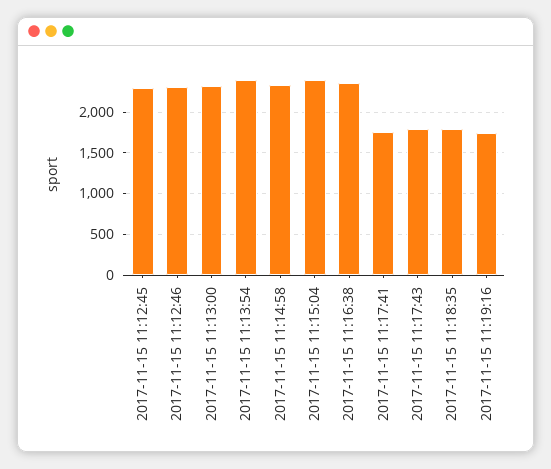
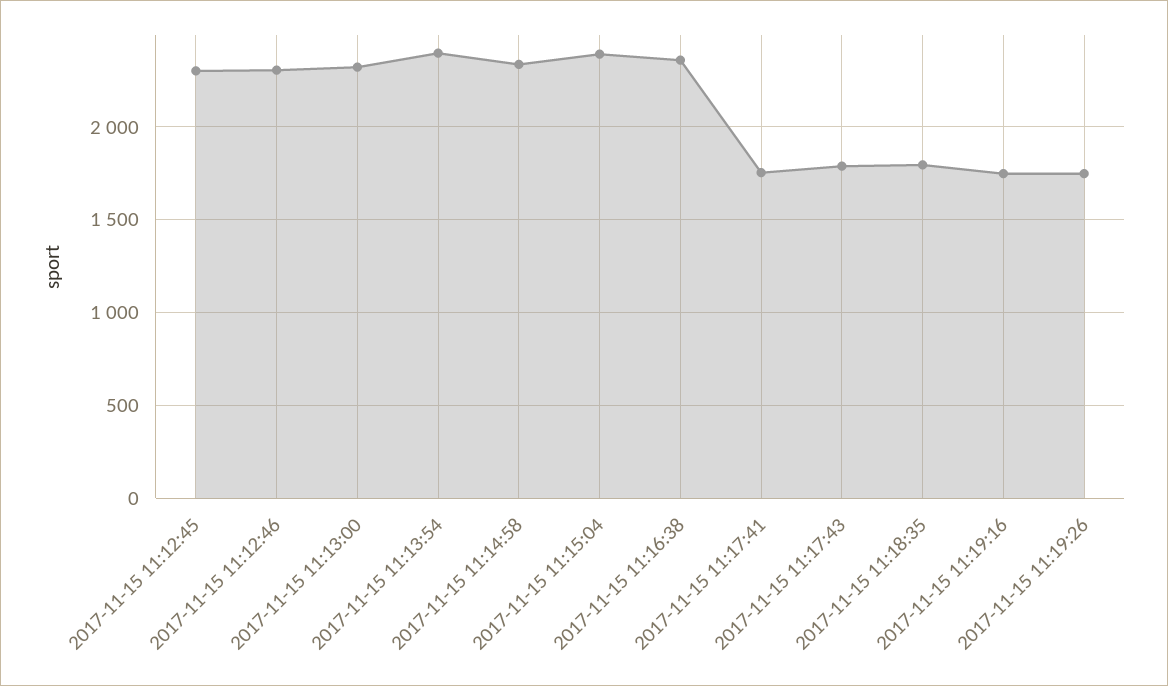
2017-11-15 11:19:26: none -> 1750

